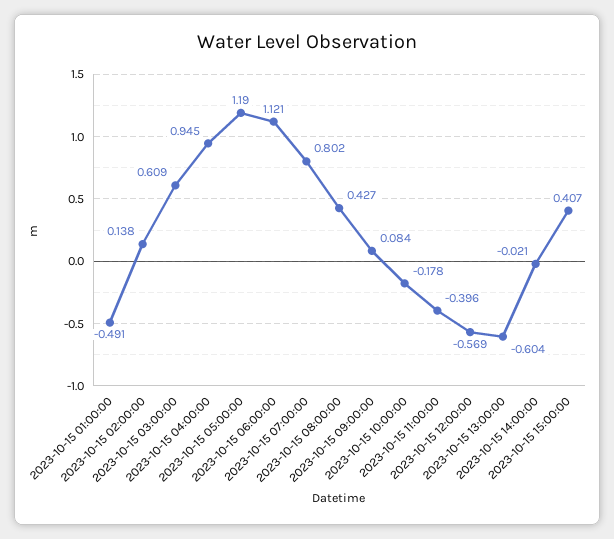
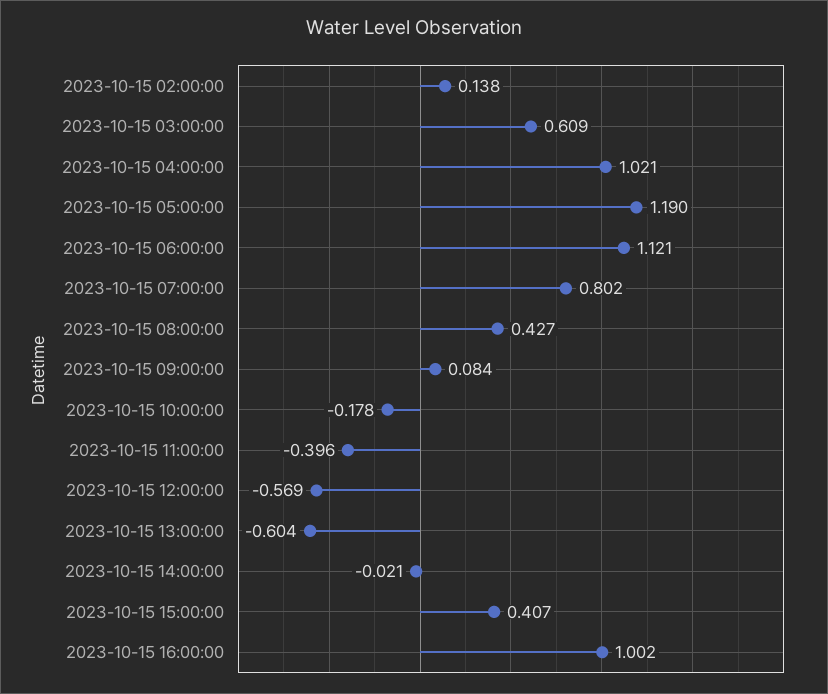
2023-10-15 01:00:00: -0.491 -> none
2023-10-15 04:00:00: 0.945 -> 1.021
2023-10-15 16:00:00: none -> 1.002

